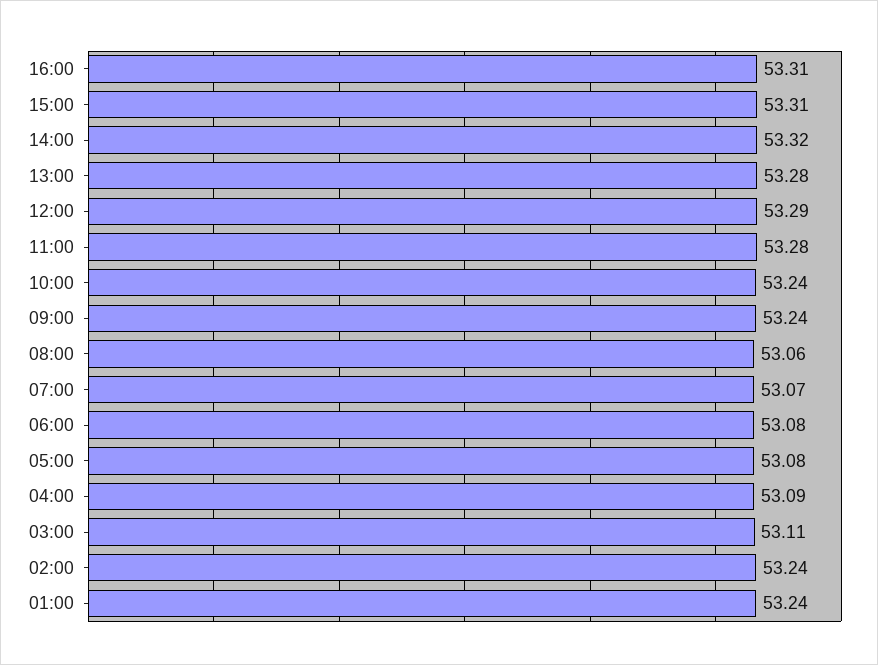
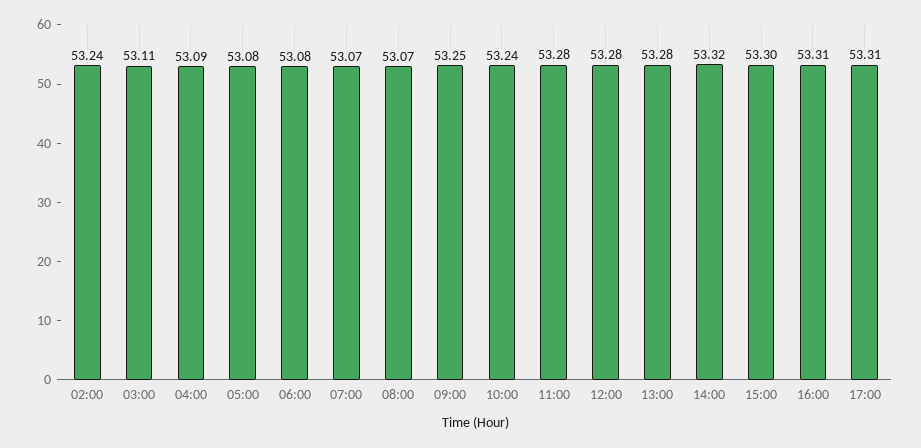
15:00: 53.31 -> 53.3
12:00: 53.29 -> 53.28
09:00: 53.24 -> 53.25
08:00: 53.06 -> 53.07
01:00: 53.24 -> none
17:00: none -> 53.31

